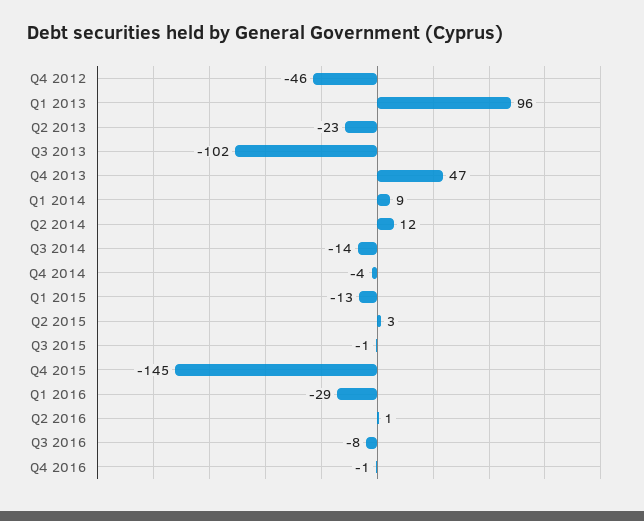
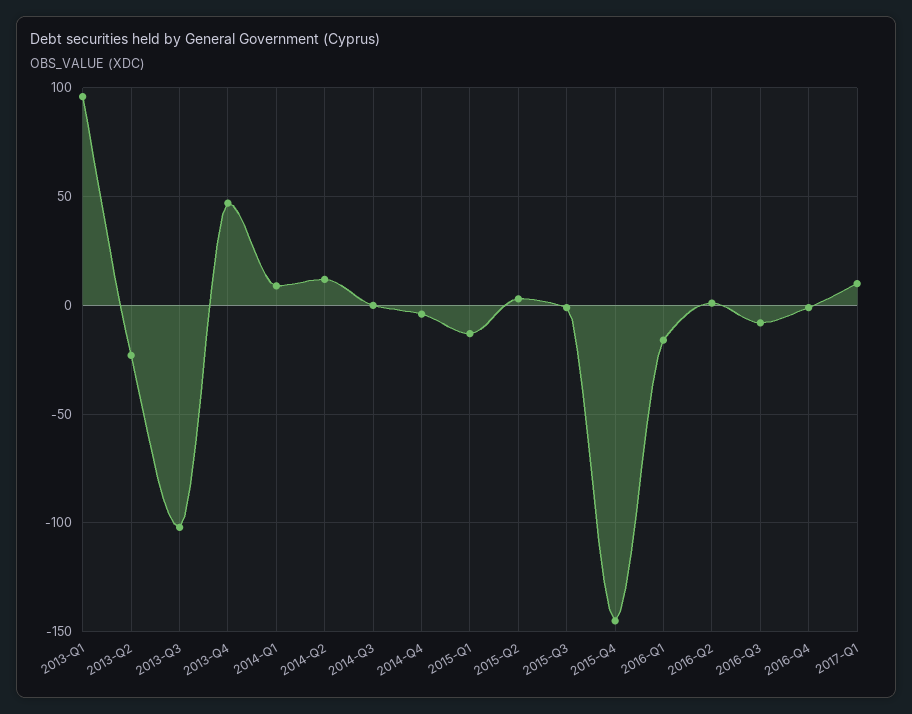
Q4 2012: -46 -> none
Q3 2014: -14 -> 0
Q1 2016: -29 -> -15
2017-Q1: none -> 10

